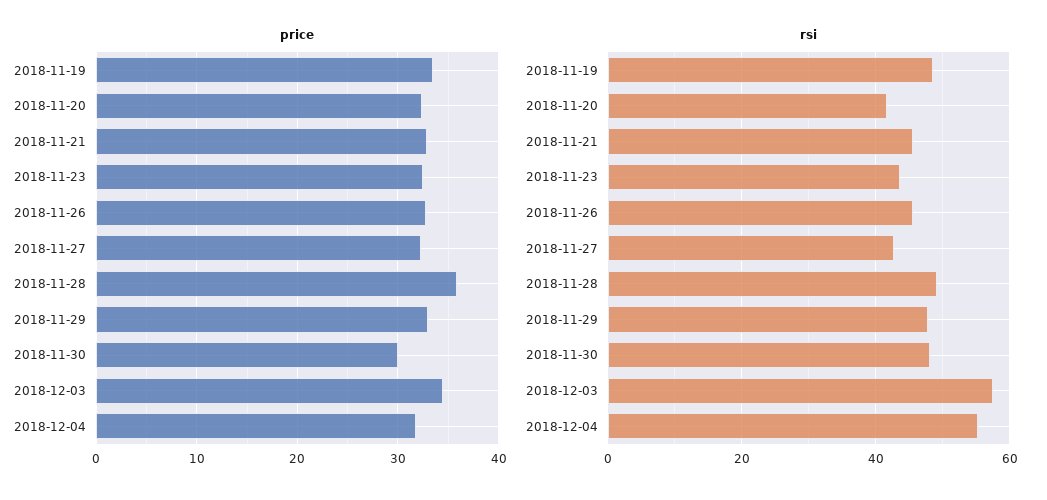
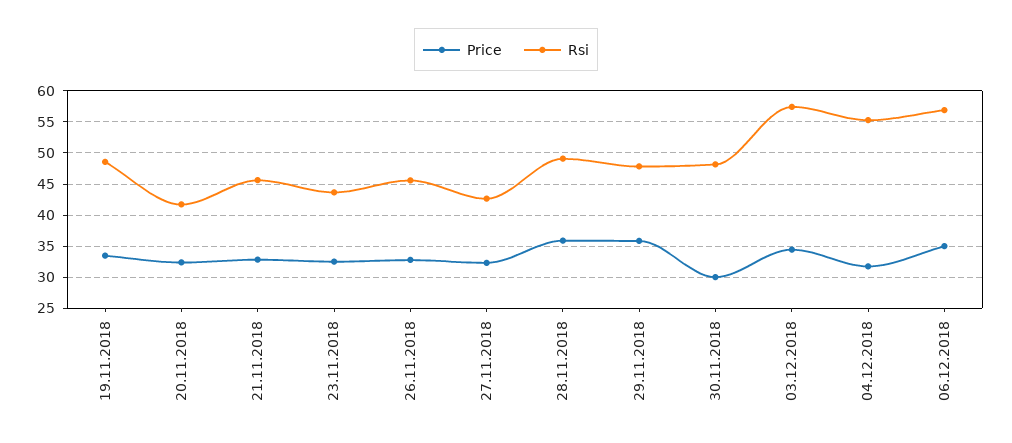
price, 2018-11-29: 33 -> 36
price, 06.12.2018: none -> 35
rsi, 06.12.2018: none -> 57

